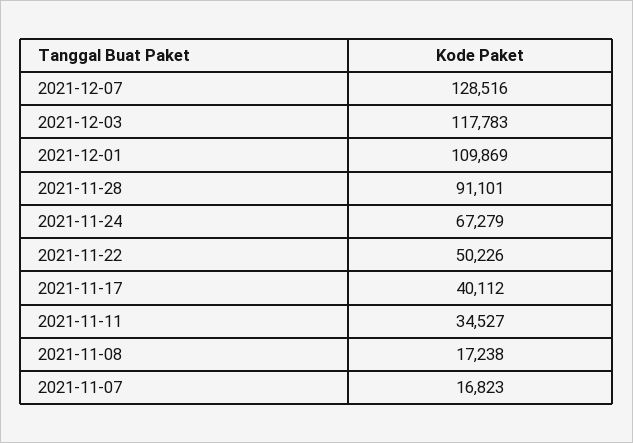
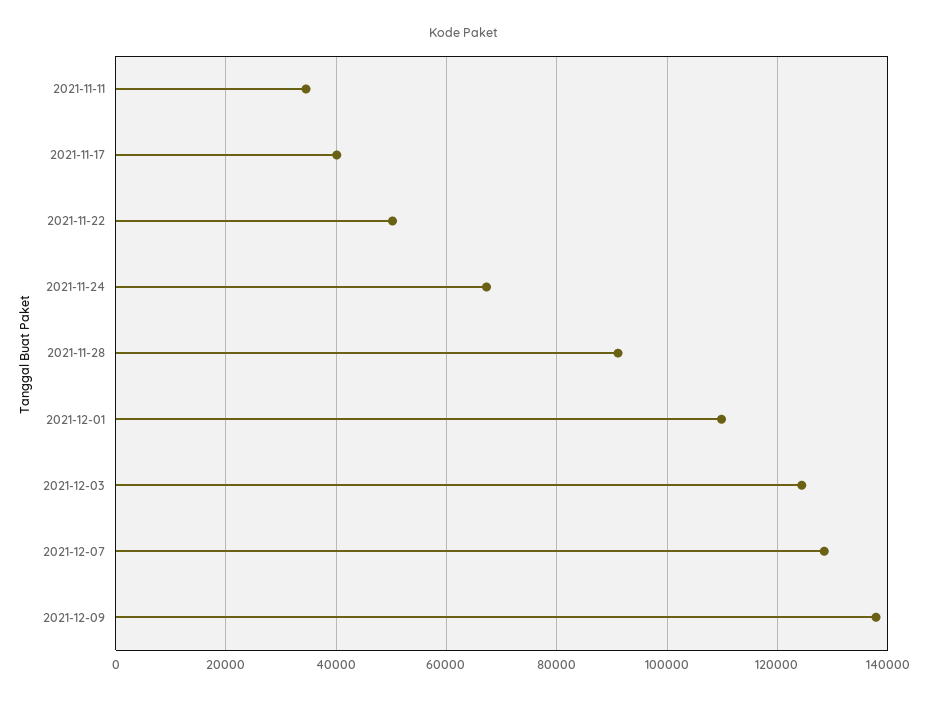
2021-12-03: 117783 -> 124000
2021-11-08: 17238 -> none
2021-11-07: 16823 -> none
2021-12-09: none -> 138000

